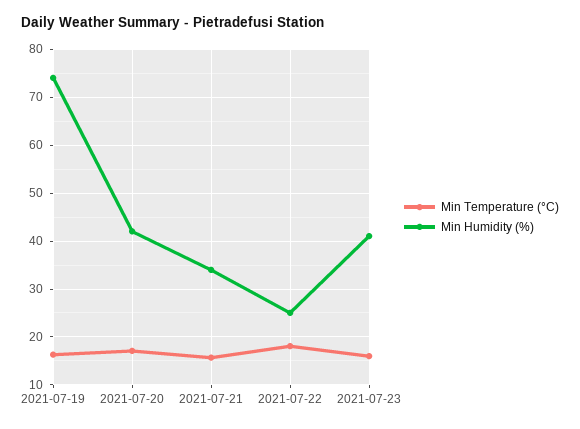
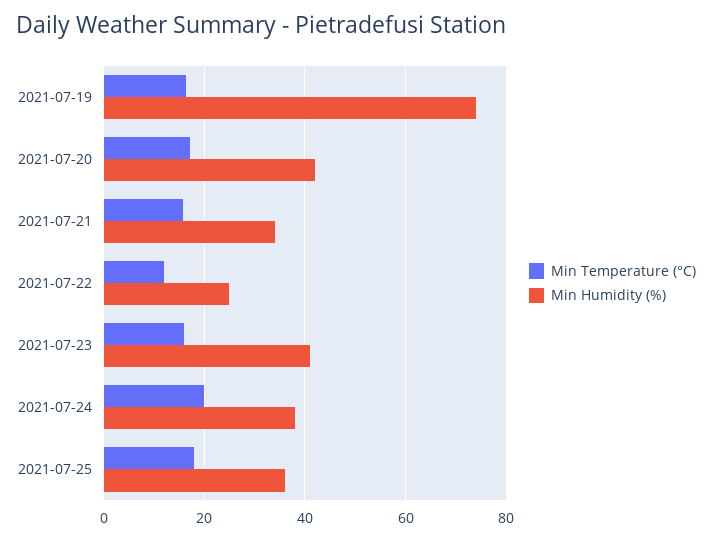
Min Temperature (°C), 2021-07-22: 18 -> 12
Min Temperature (°C), 2021-07-24: none -> 20
Min Humidity (%), 2021-07-24: none -> 38
Min Temperature (°C), 2021-07-25: none -> 18
Min Humidity (%), 2021-07-25: none -> 36

